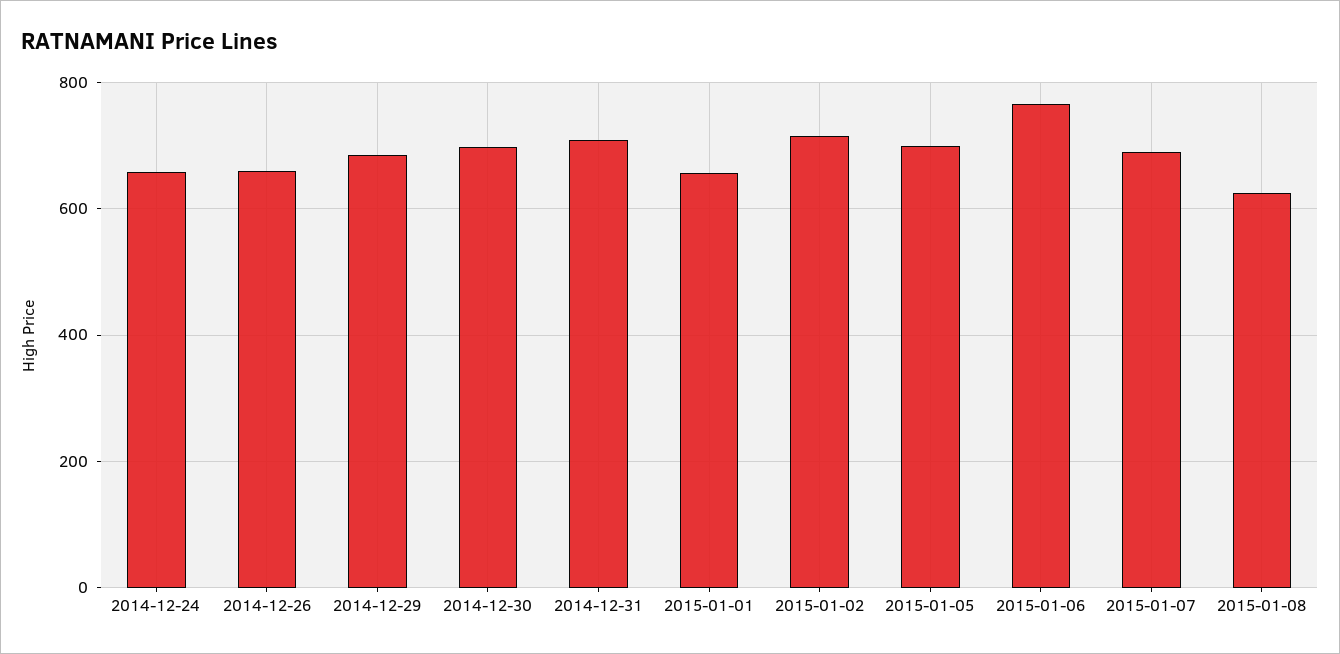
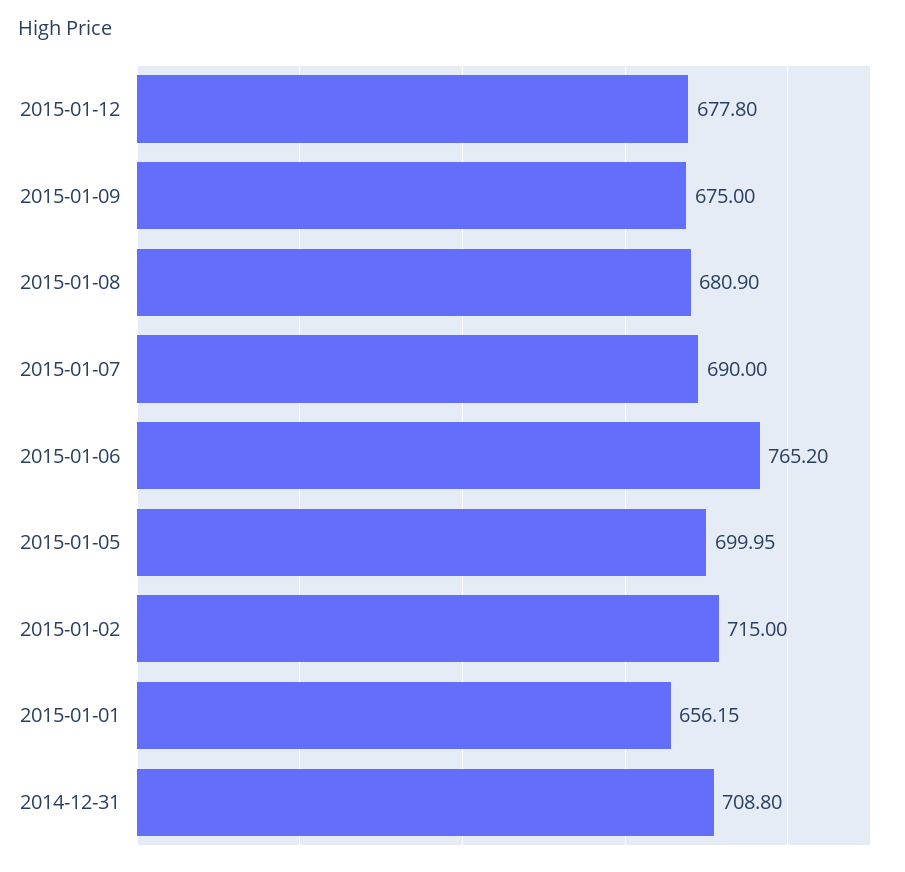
2014-12-24: 660 -> none
2014-12-26: 660 -> none
2014-12-29: 680 -> none
2014-12-30: 700 -> none
2015-01-08: 620 -> 680.9
2015-01-12: none -> 677.8
2015-01-09: none -> 675

